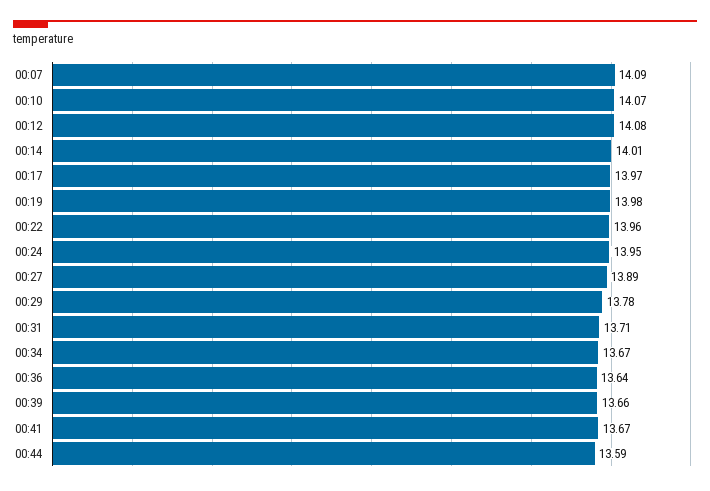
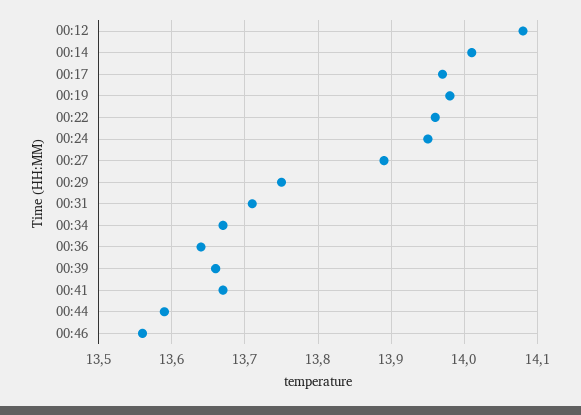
00:07: 14.09 -> none
00:10: 14.07 -> none
00:29: 13.78 -> 13.75
00:46: none -> 13.56

